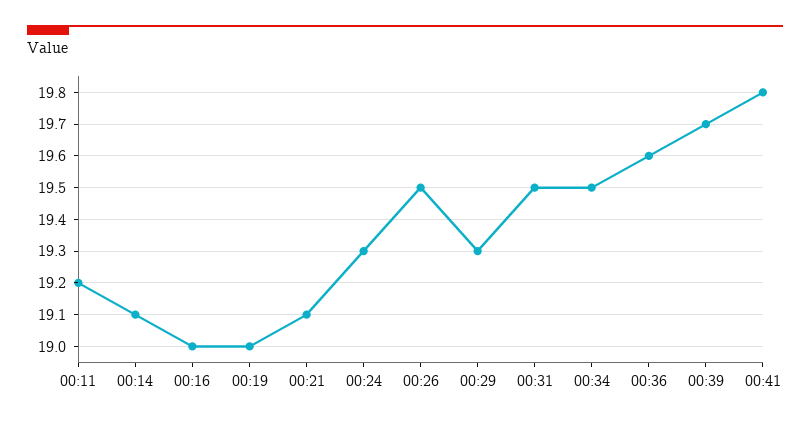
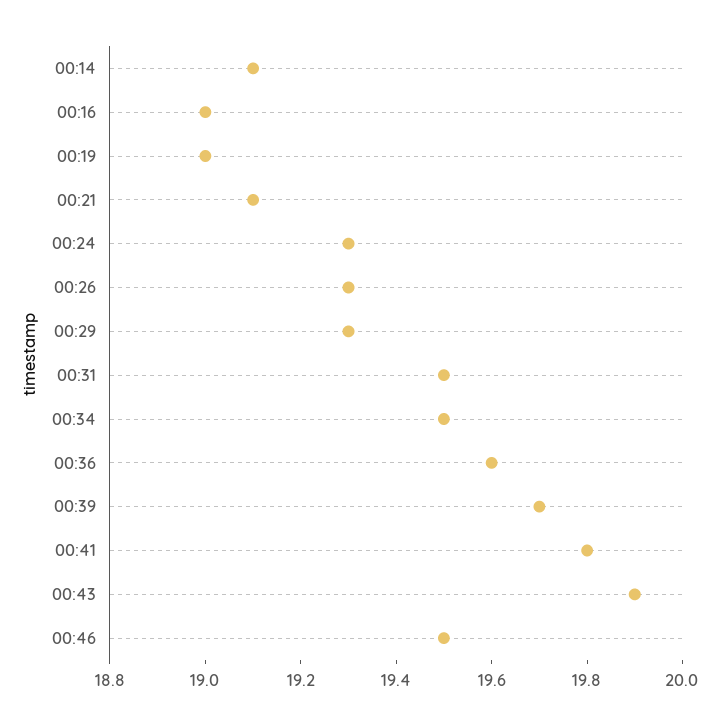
00:11: 19.2 -> none
00:26: 19.5 -> 19.3
00:43: none -> 19.9
00:46: none -> 19.5

